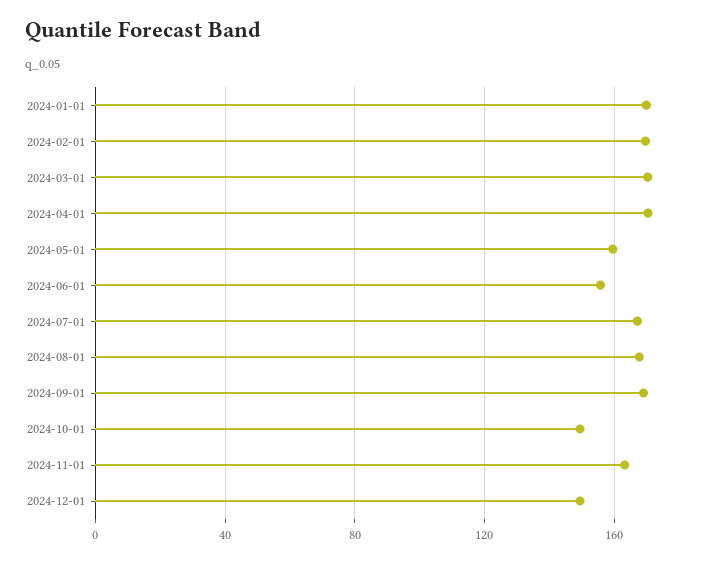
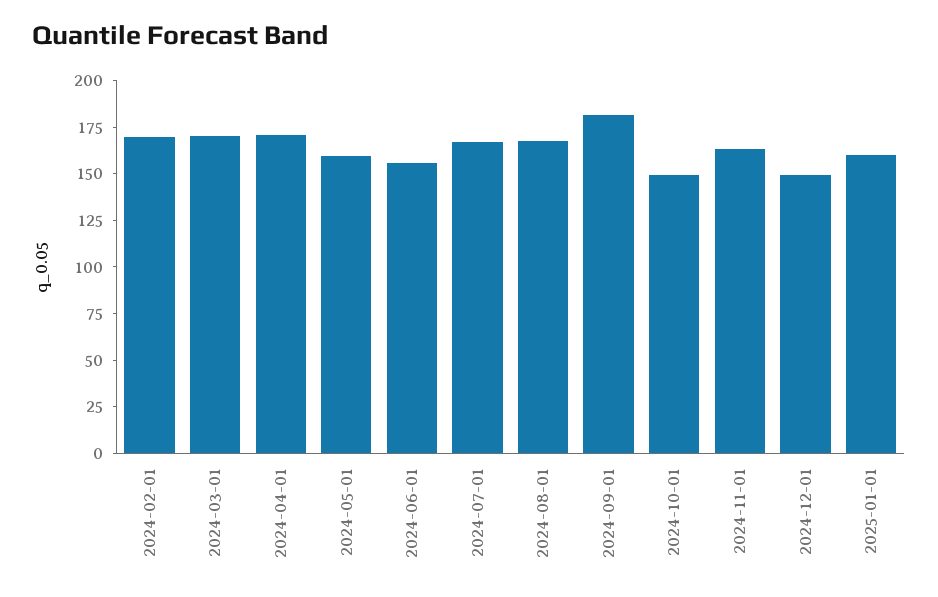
2024-01-01: 170 -> none
2024-09-01: 170 -> 180
2025-01-01: none -> 160

